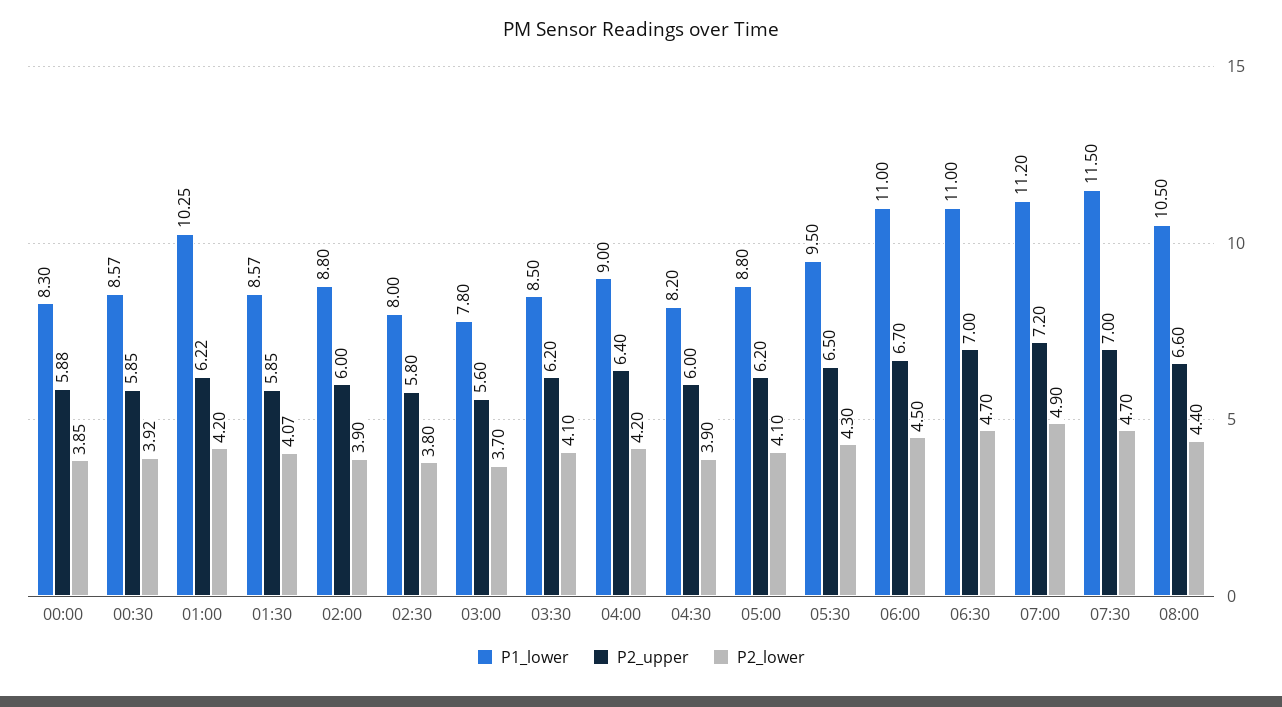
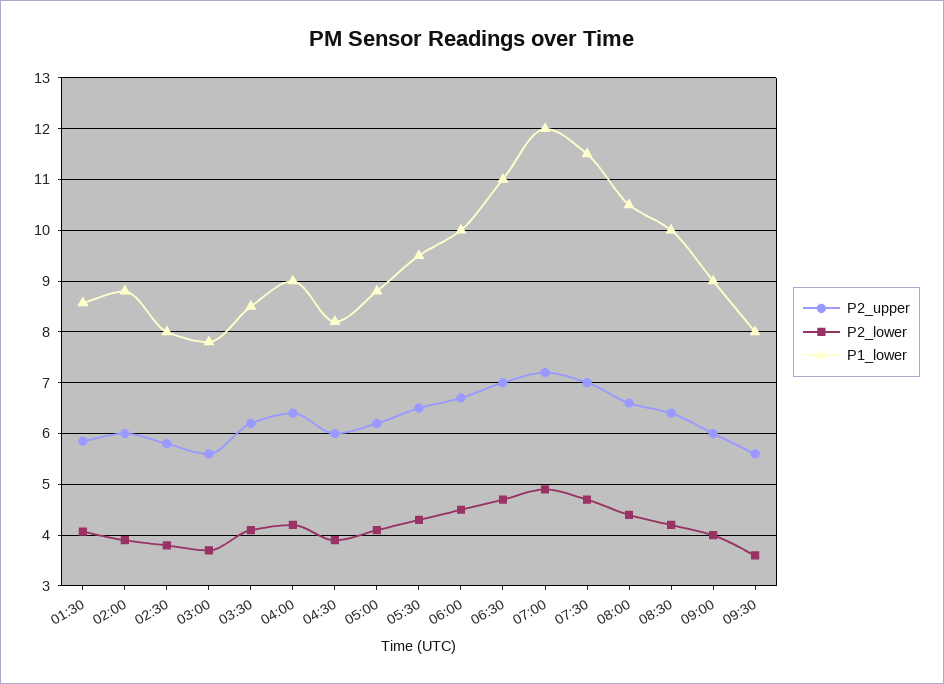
P1_lower, 00:00: 8.3 -> none
P2_upper, 00:00: 5.88 -> none
P2_lower, 00:00: 3.85 -> none
P1_lower, 00:30: 8.57 -> none
P2_upper, 00:30: 5.85 -> none
P2_lower, 00:30: 3.92 -> none
P1_lower, 01:00: 10.25 -> none
P2_upper, 01:00: 6.22 -> none
P2_lower, 01:00: 4.2 -> none
P1_lower, 06:00: 11 -> 10
P1_lower, 07:00: 11.2 -> 12
P2_upper, 08:30: none -> 6.4
P2_lower, 08:30: none -> 4.2
P1_lower, 08:30: none -> 10
P2_upper, 09:00: none -> 6
P2_lower, 09:00: none -> 4
P1_lower, 09:00: none -> 9
P2_upper, 09:30: none -> 5.6
P2_lower, 09:30: none -> 3.6
P1_lower, 09:30: none -> 8

